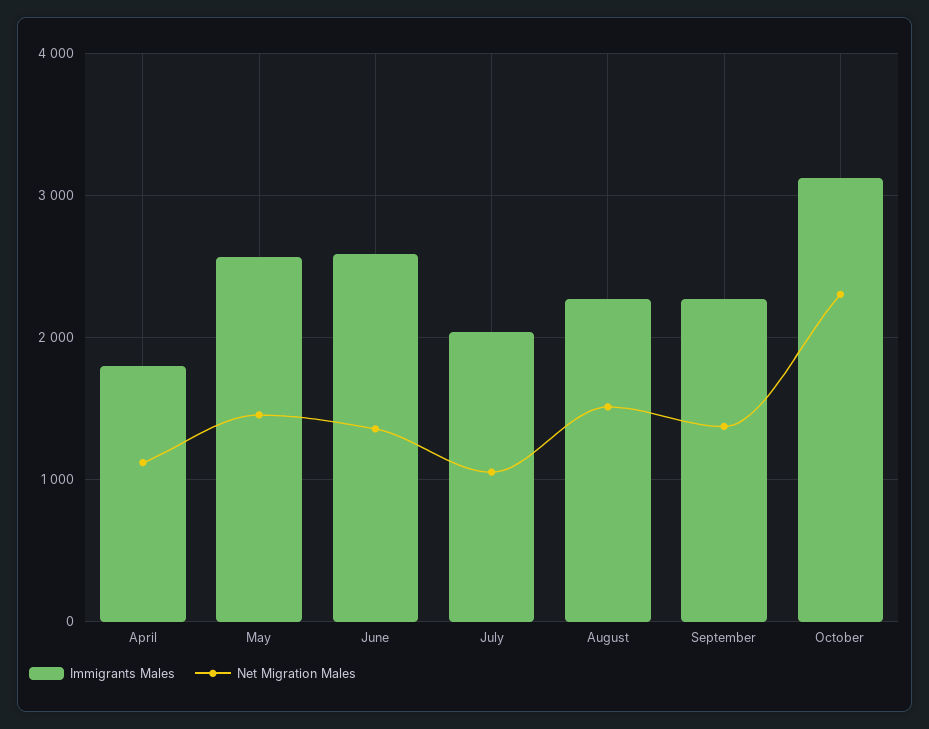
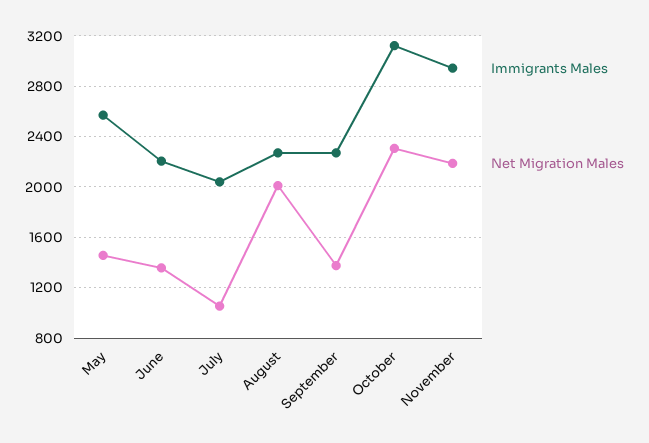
Immigrants Males, April: 1800 -> none
Net Migration Males, April: 1100 -> none
Immigrants Males, June: 2600 -> 2200
Net Migration Males, August: 1500 -> 2000
Immigrants Males, November: none -> 2950
Net Migration Males, November: none -> 2200

